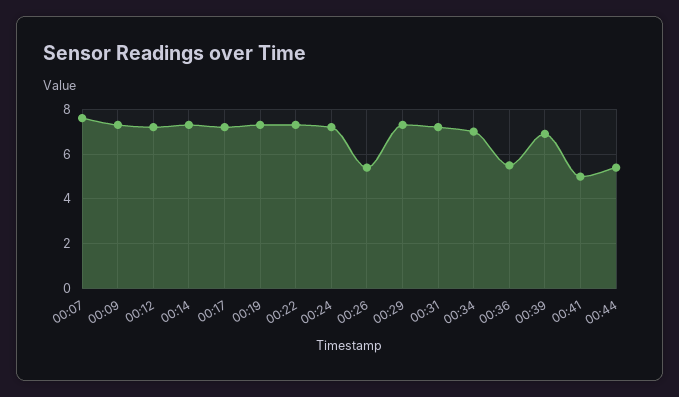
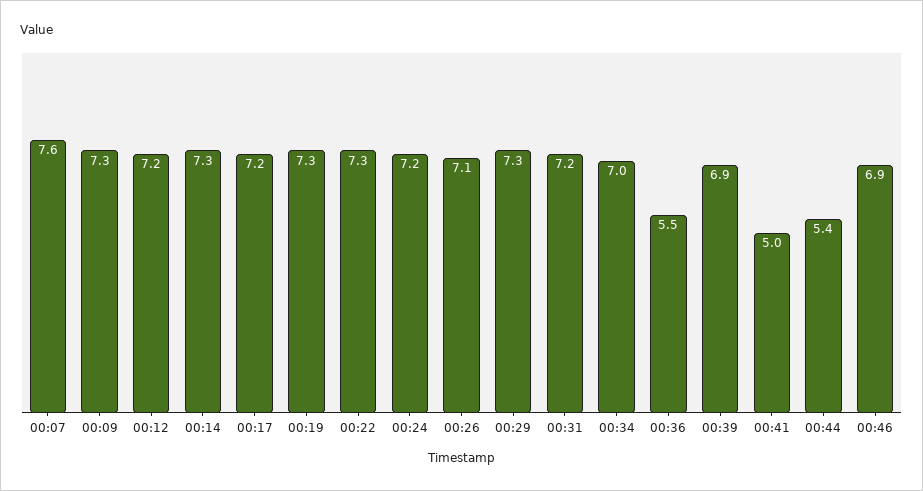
00:26: 5.5 -> 7.1
00:46: none -> 6.9

